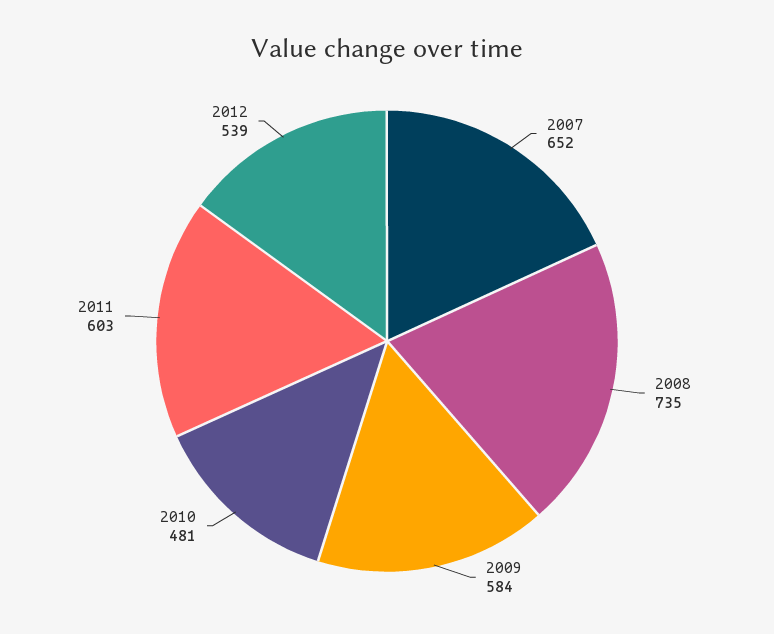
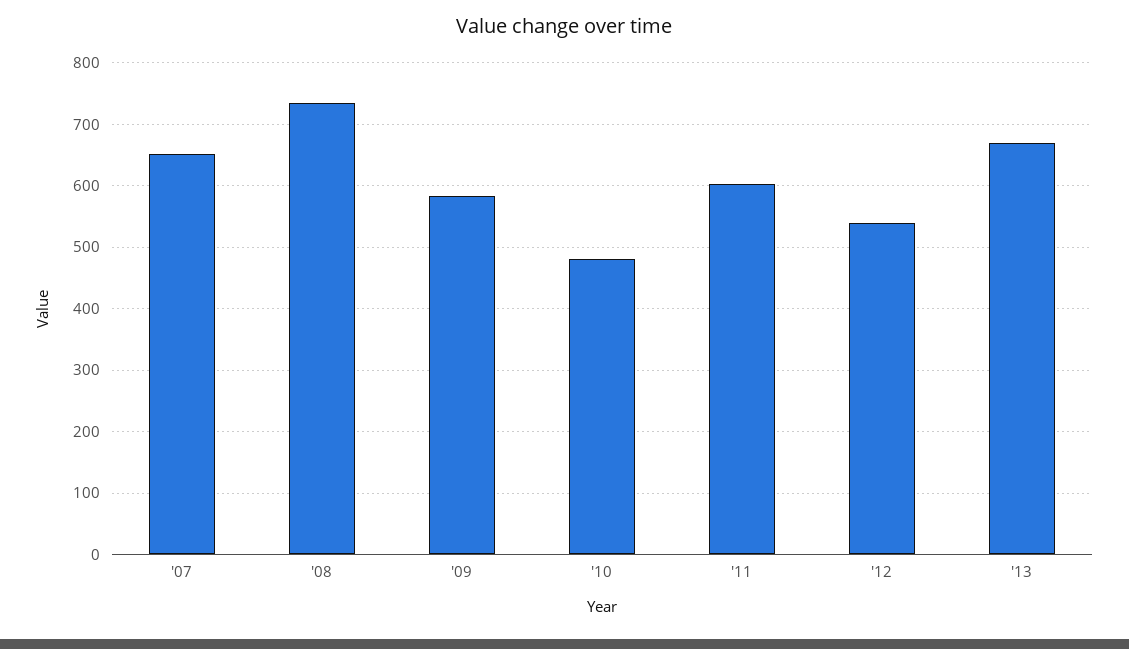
'13: none -> 670

